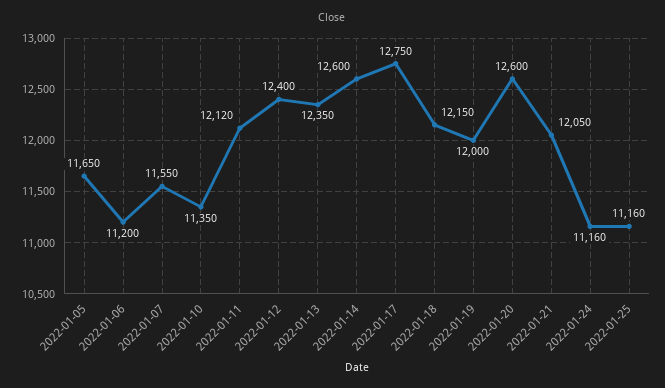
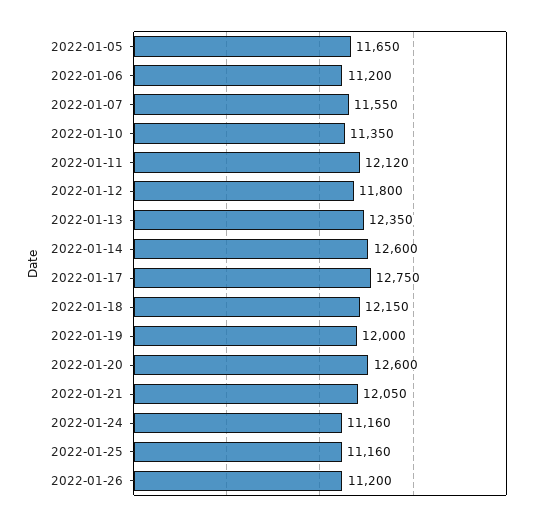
2022-01-12: 12400 -> 11800
2022-01-26: none -> 11200

